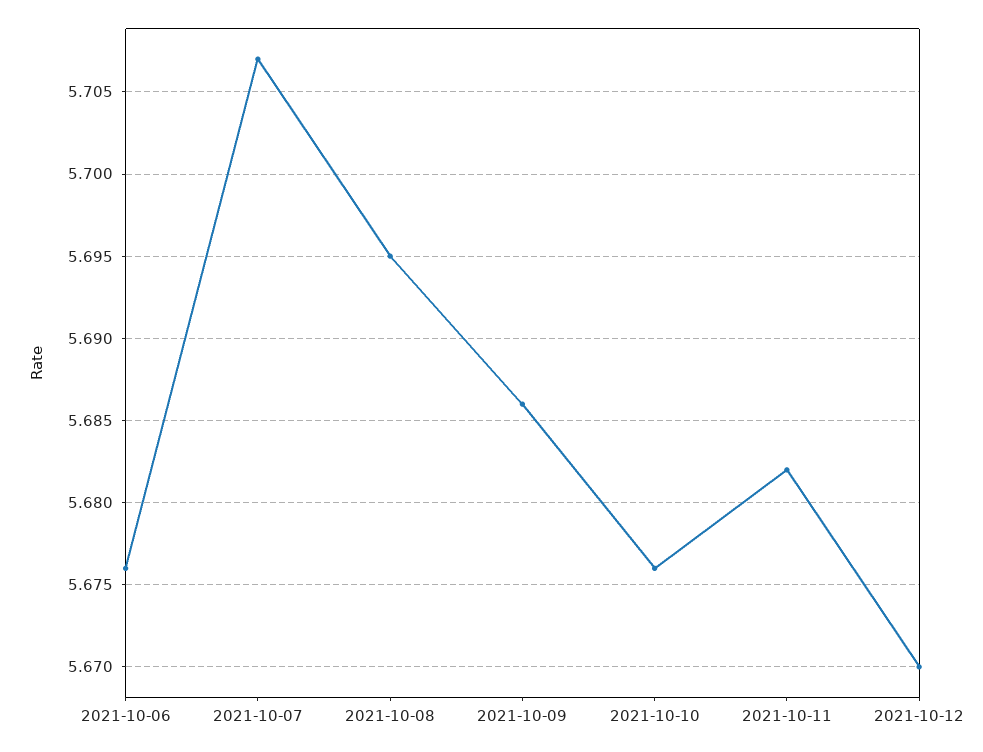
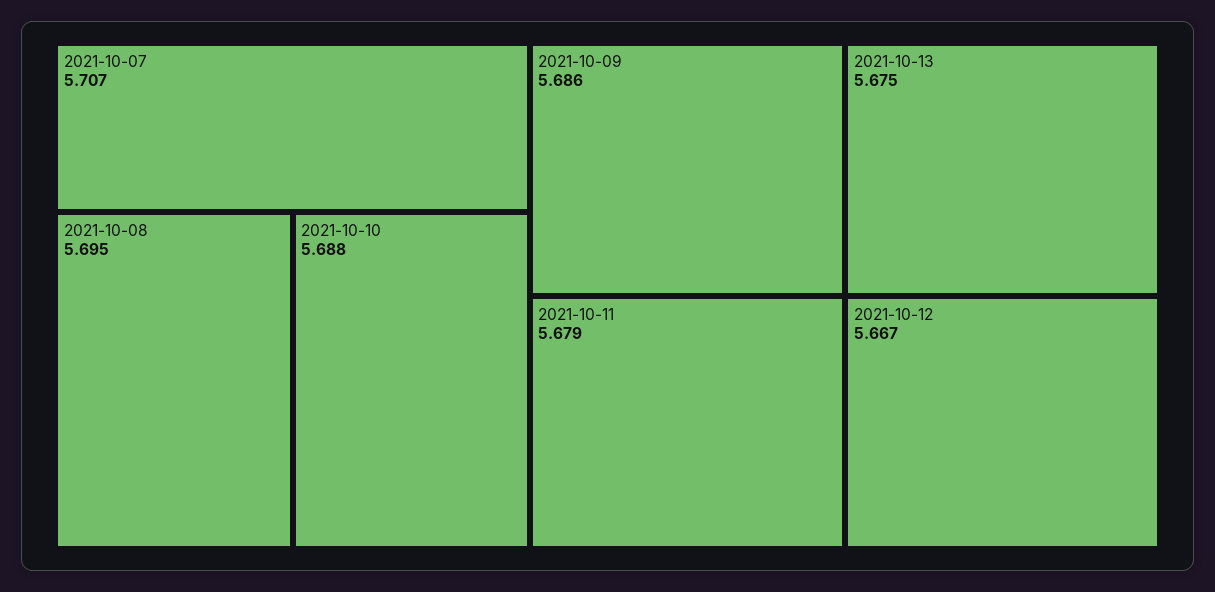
2021-10-06: 5.676 -> none
2021-10-10: 5.676 -> 5.688
2021-10-11: 5.682 -> 5.679
2021-10-12: 5.67 -> 5.667
2021-10-13: none -> 5.675

